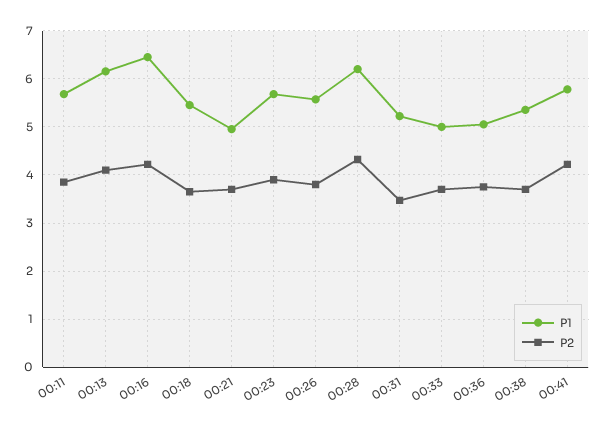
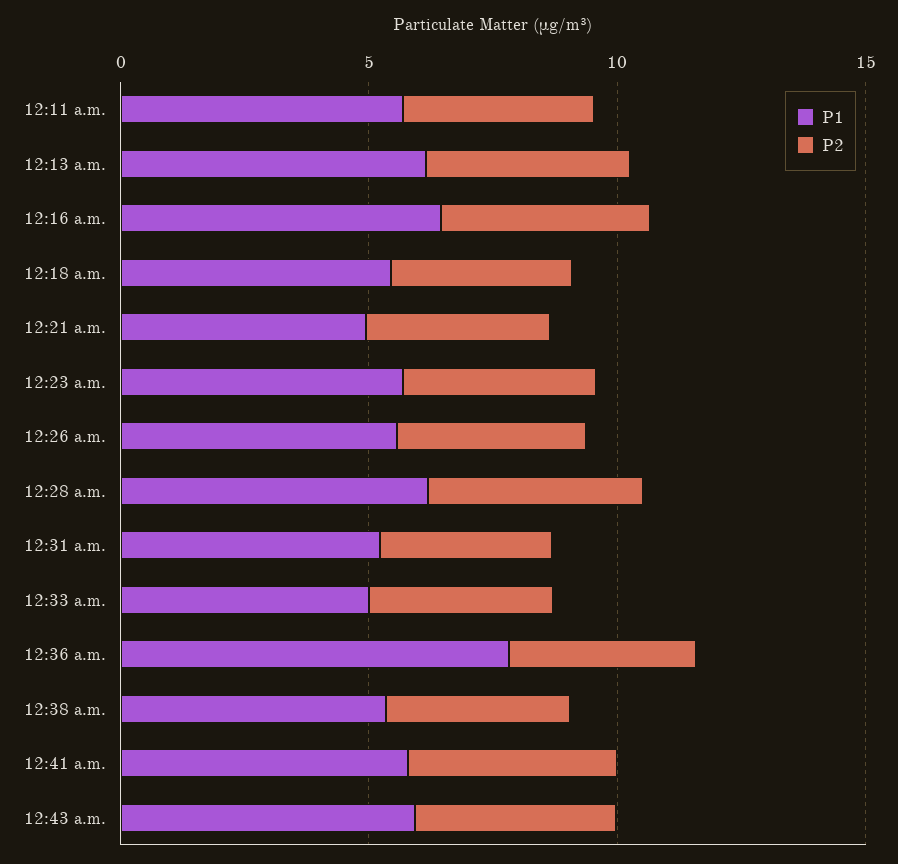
P1, 00:36: 5 -> 8
P1, 12:43 a.m.: none -> 6
P2, 12:43 a.m.: none -> 4

